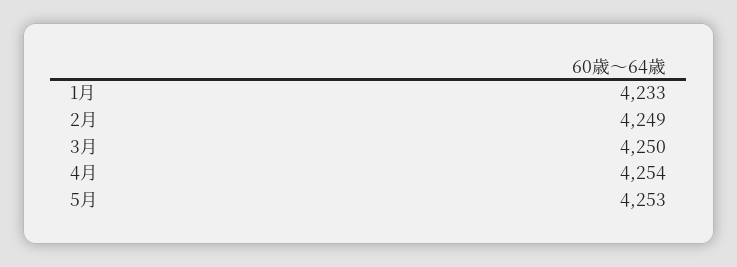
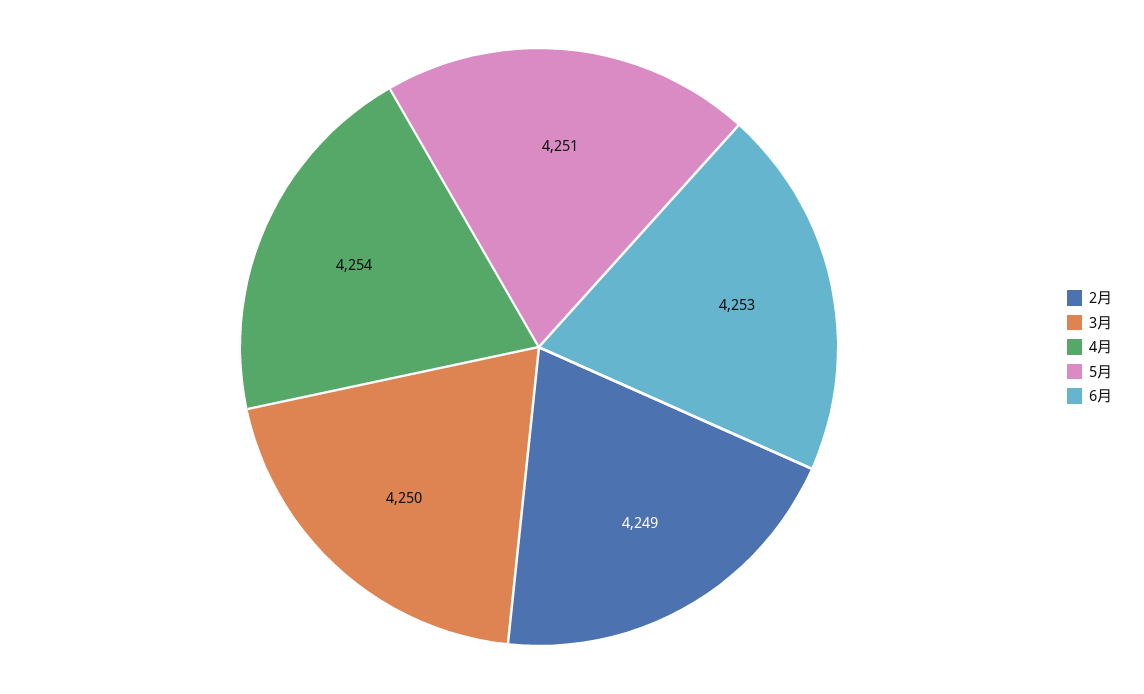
1月: 4233 -> none
5月: 4253 -> 4251
6月: none -> 4253

